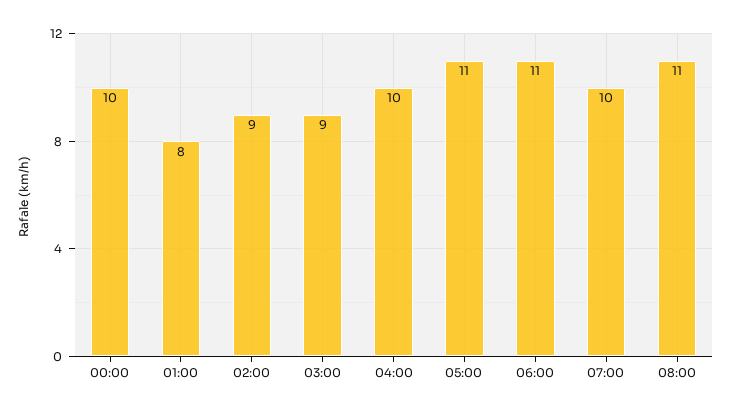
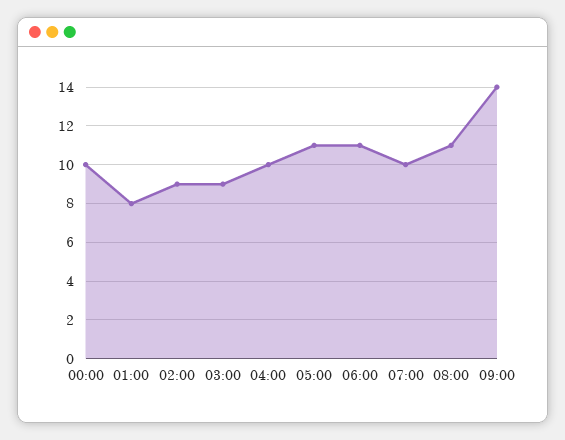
09:00: none -> 14

